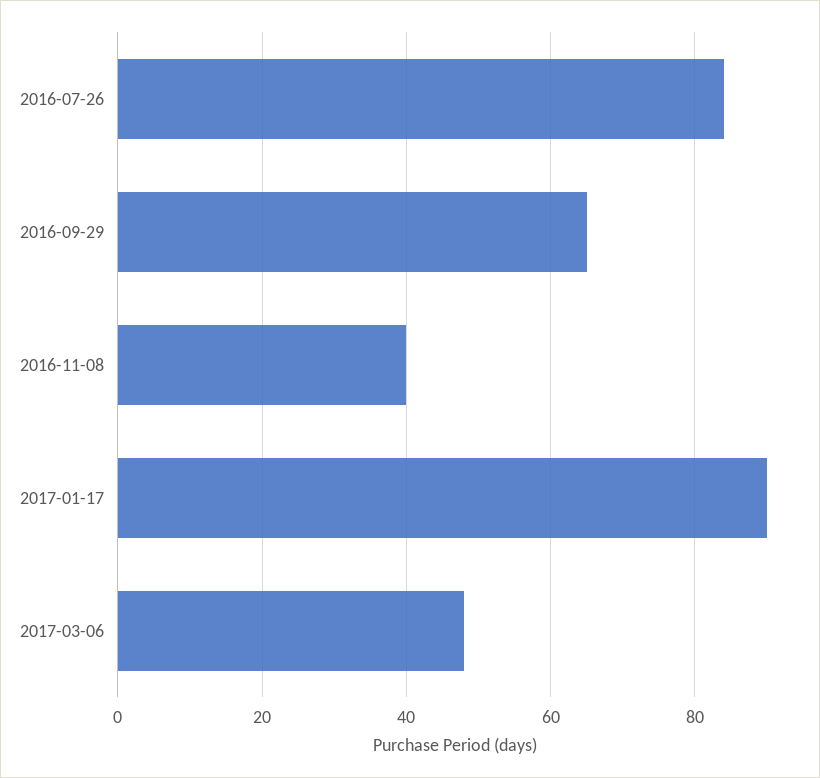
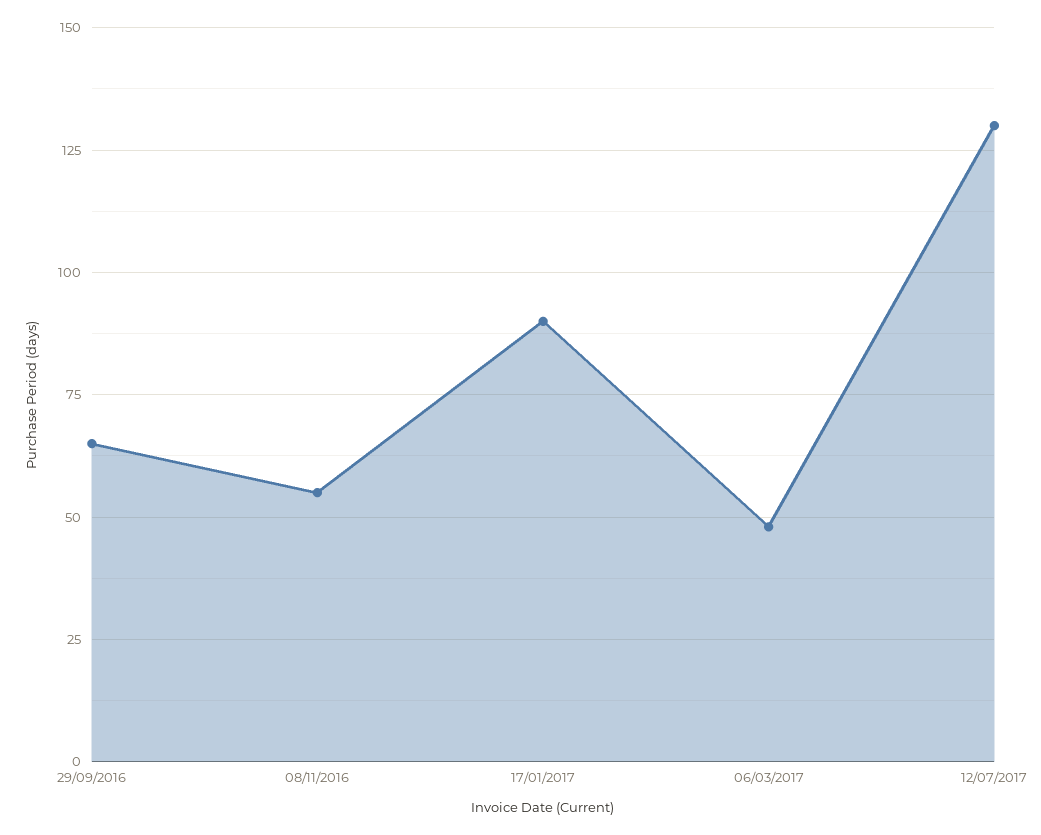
2016-07-26: 85 -> none
2016-11-08: 40 -> 55
12/07/2017: none -> 130

